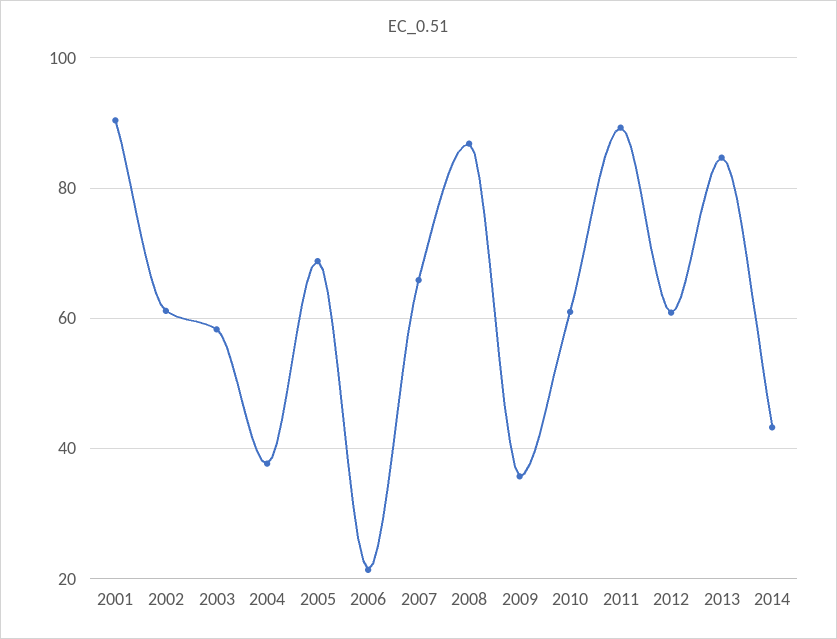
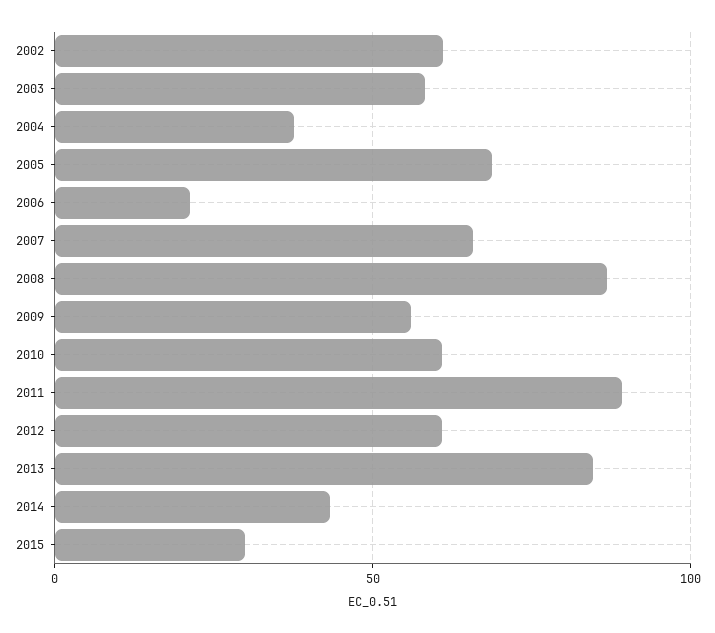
2001: 90 -> none
2009: 36 -> 55
2015: none -> 30

